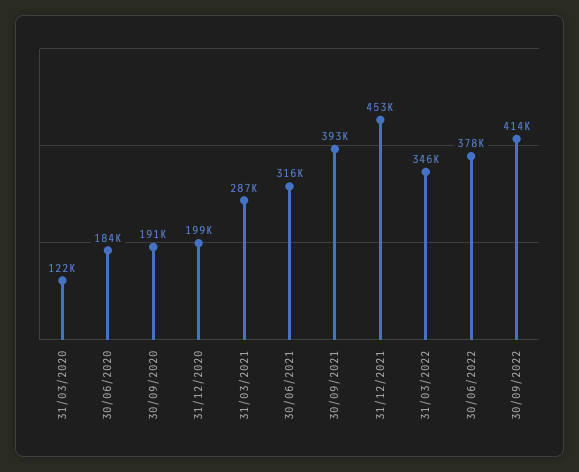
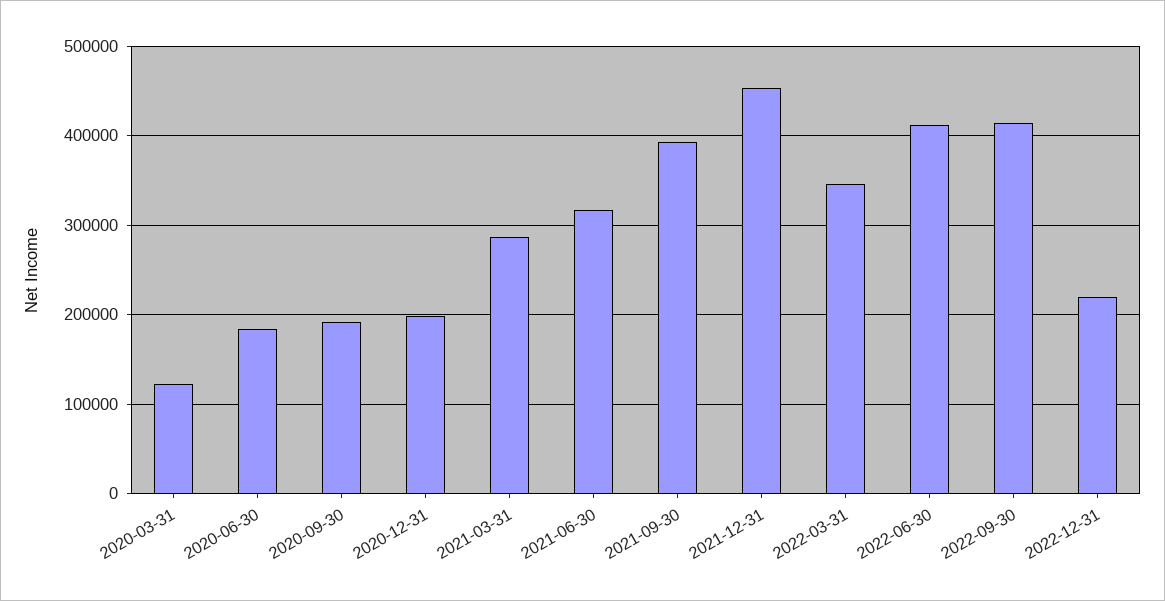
30/06/2022: 378000 -> 410000
2022-12-31: none -> 220000

